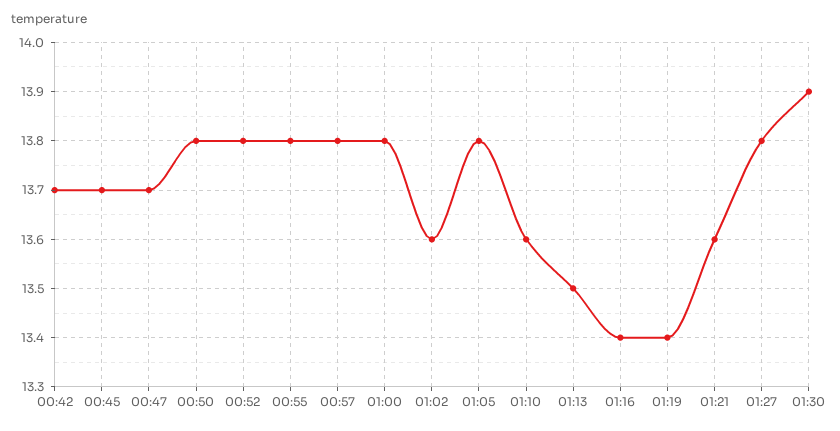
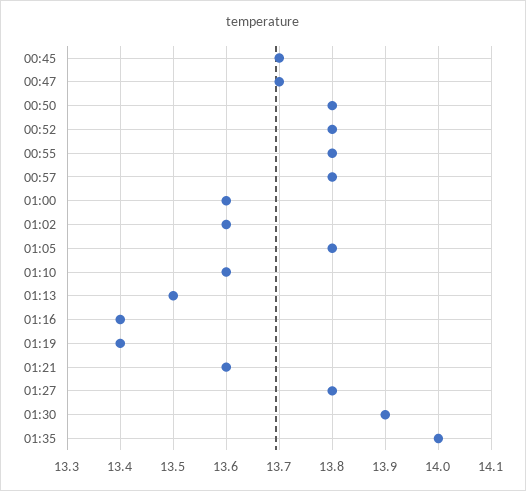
00:42: 13.7 -> none
01:00: 13.8 -> 13.6
01:35: none -> 14

